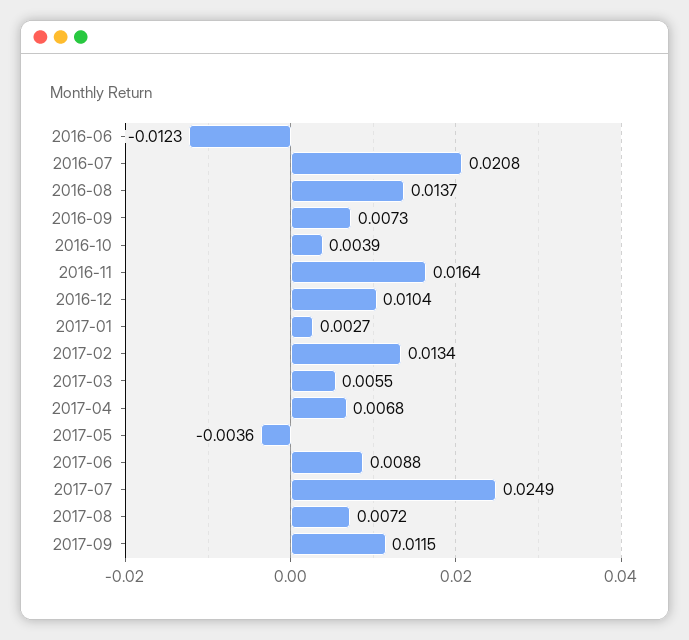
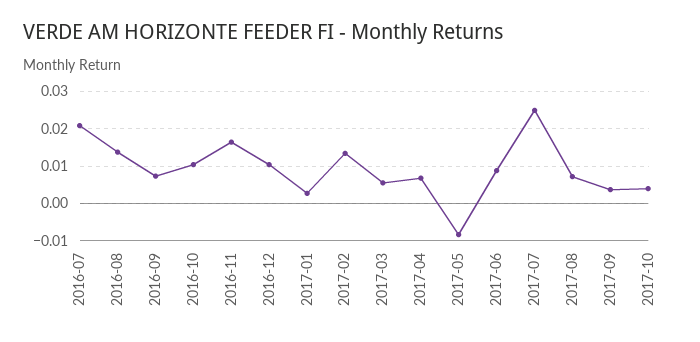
2016-06: -0.0123 -> none
2016-10: 0.0039 -> 0.01
2017-05: -0.0036 -> -0.008
2017-09: 0.0115 -> 0.004
2017-10: none -> 0.004

